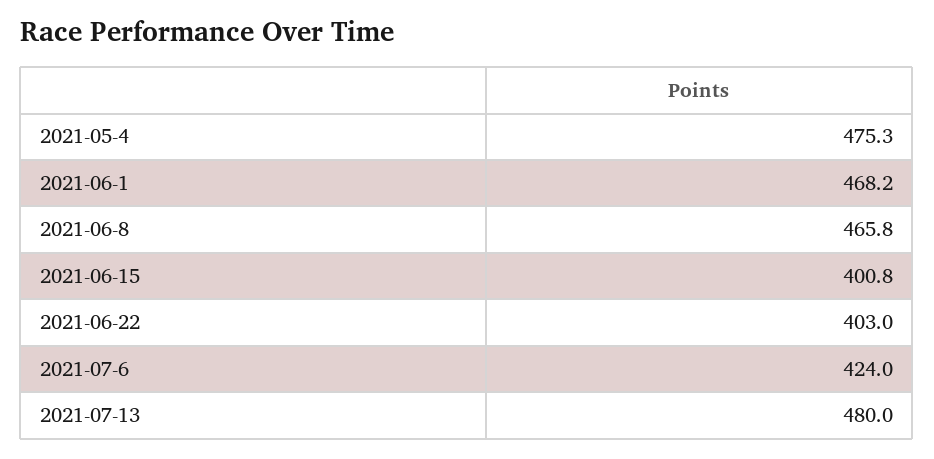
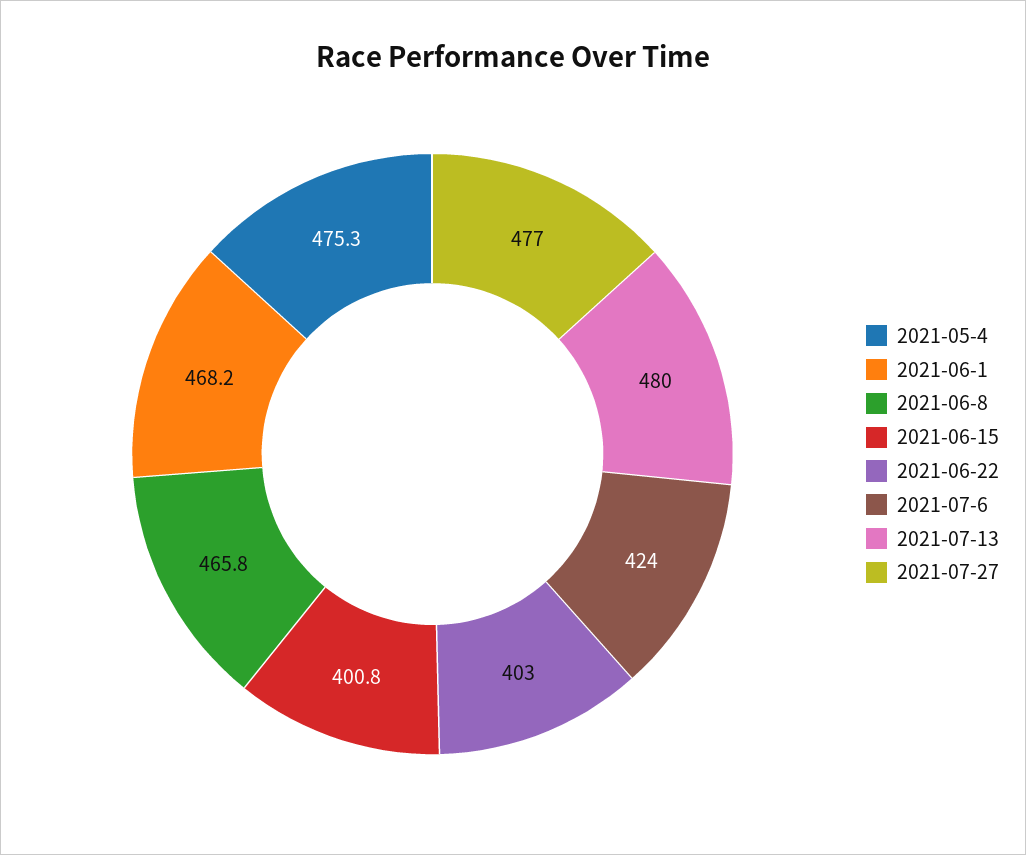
2021-07-27: none -> 477

